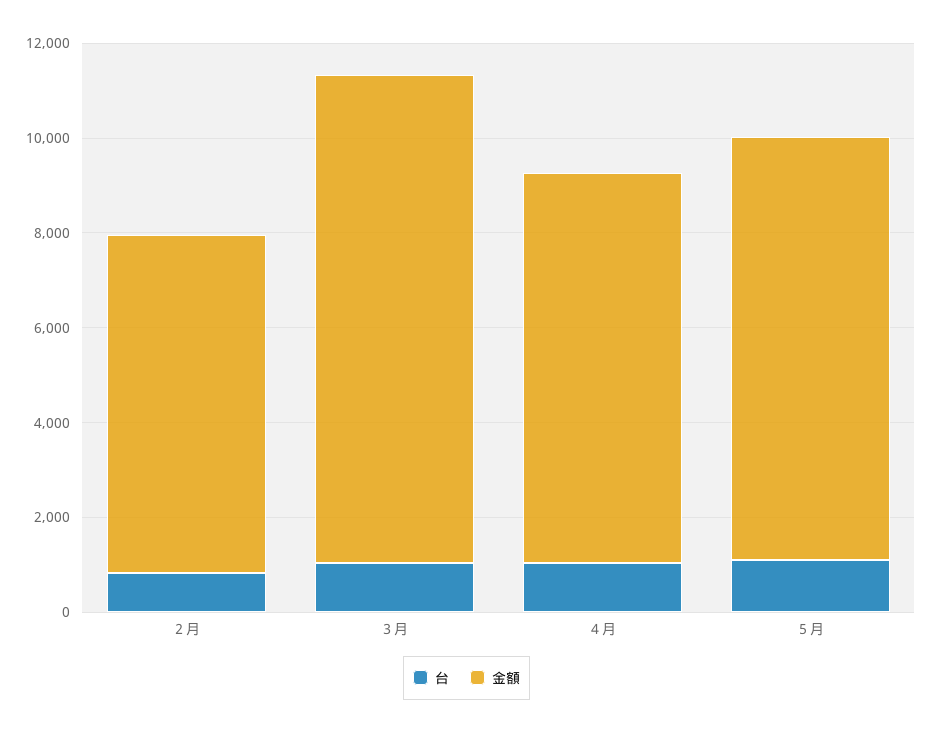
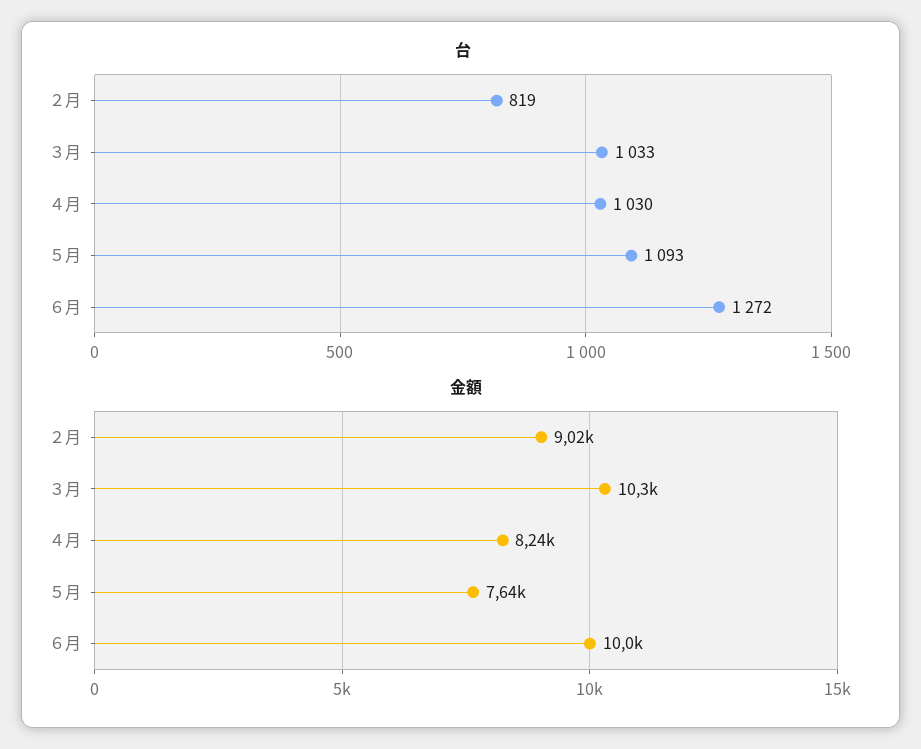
金額, ２月: 7000 -> 9020
金額, ５月: 9000 -> 7640
台, ６月: none -> 1272
金額, ６月: none -> 10000

